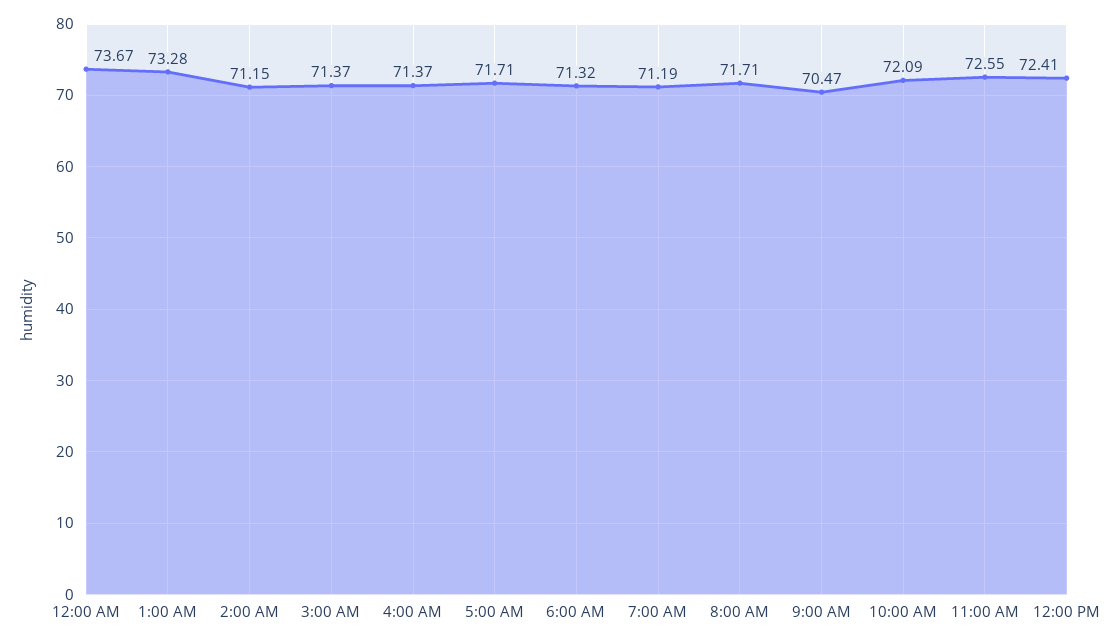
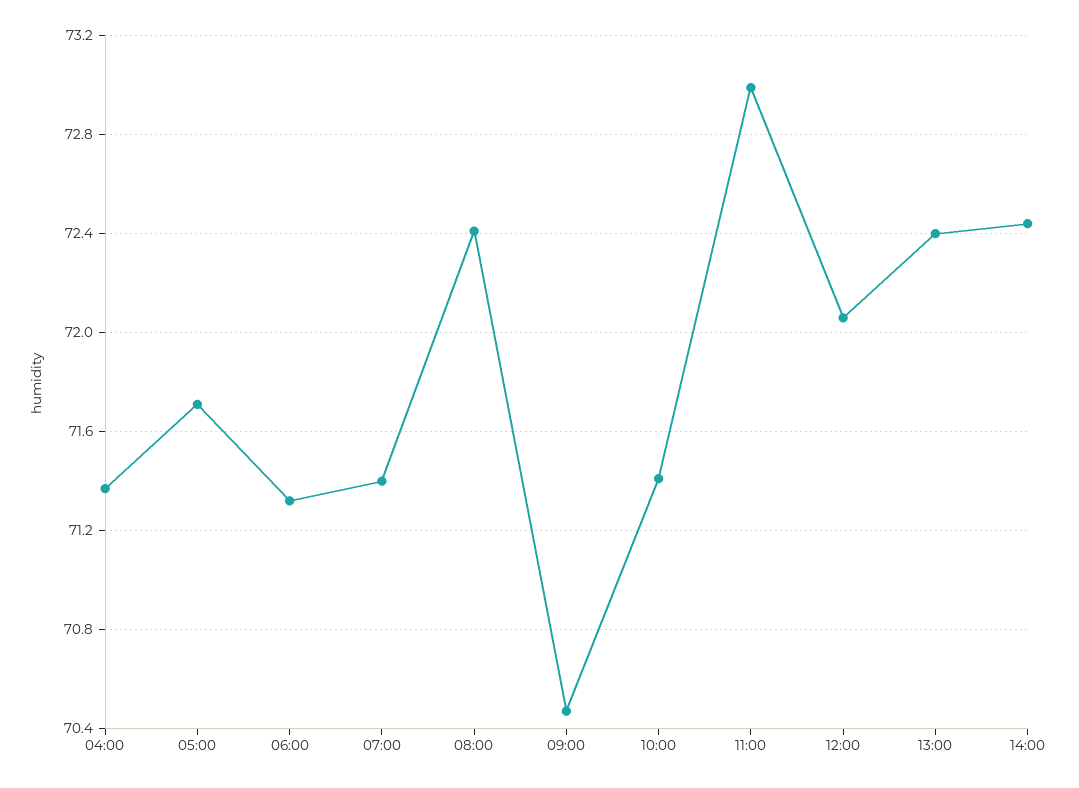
12:00 AM: 73.67 -> none
1:00 AM: 73.28 -> none
2:00 AM: 71.15 -> none
3:00 AM: 71.37 -> none
7:00 AM: 71.19 -> 71.4
8:00 AM: 71.71 -> 72.4
10:00 AM: 72.09 -> 71.4
11:00 AM: 72.55 -> 73
12:00 PM: 72.41 -> 72.05
13:00: none -> 72.4
14:00: none -> 72.45

